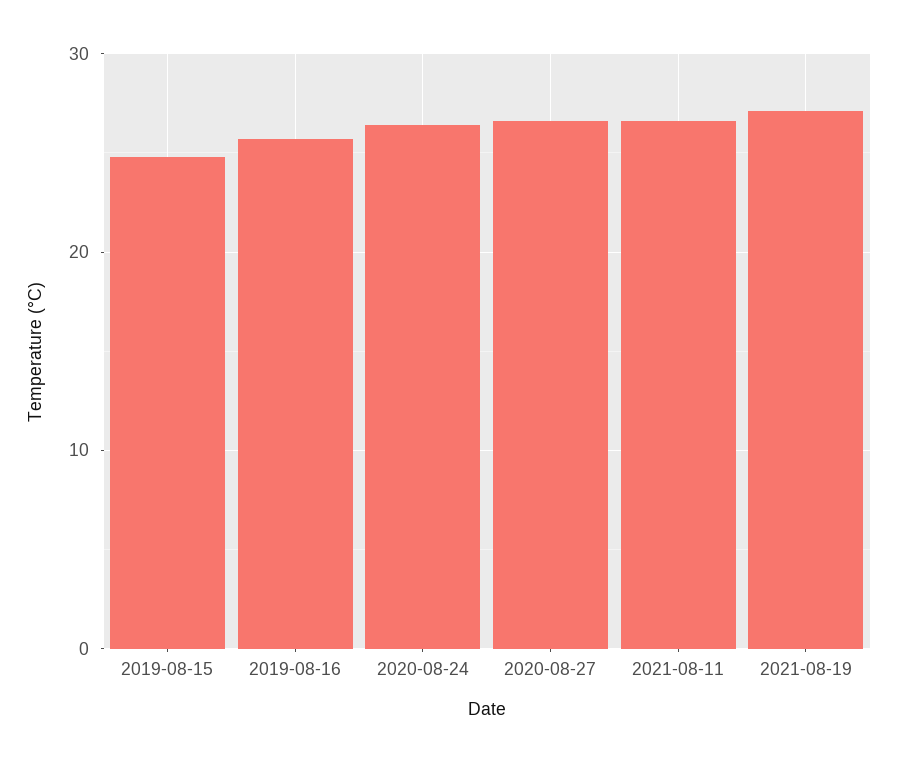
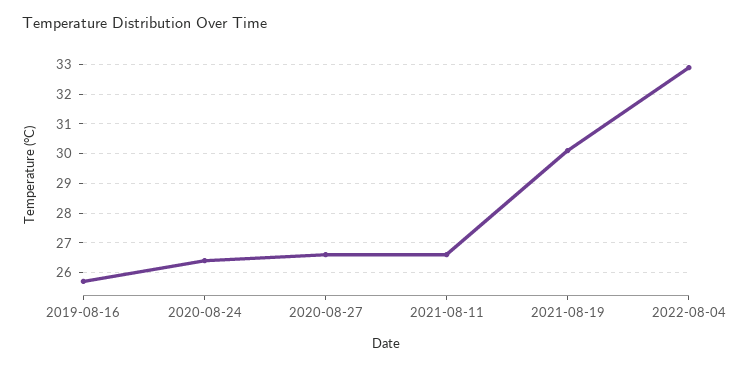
2019-08-15: 25 -> none
2021-08-19: 27 -> 30
2022-08-04: none -> 33

